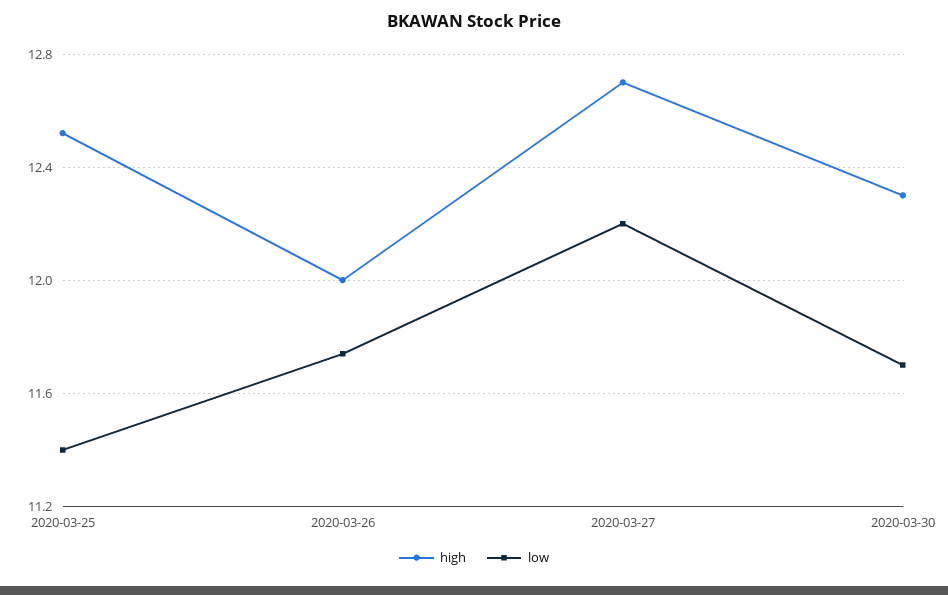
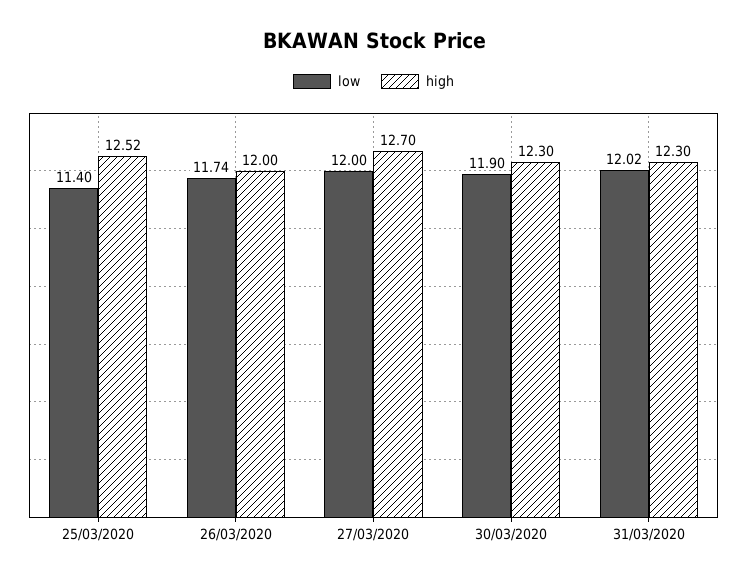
low, 2020-03-27: 12.2 -> 12
low, 2020-03-30: 11.7 -> 11.9
low, 31/03/2020: none -> 12.02
high, 31/03/2020: none -> 12.3

